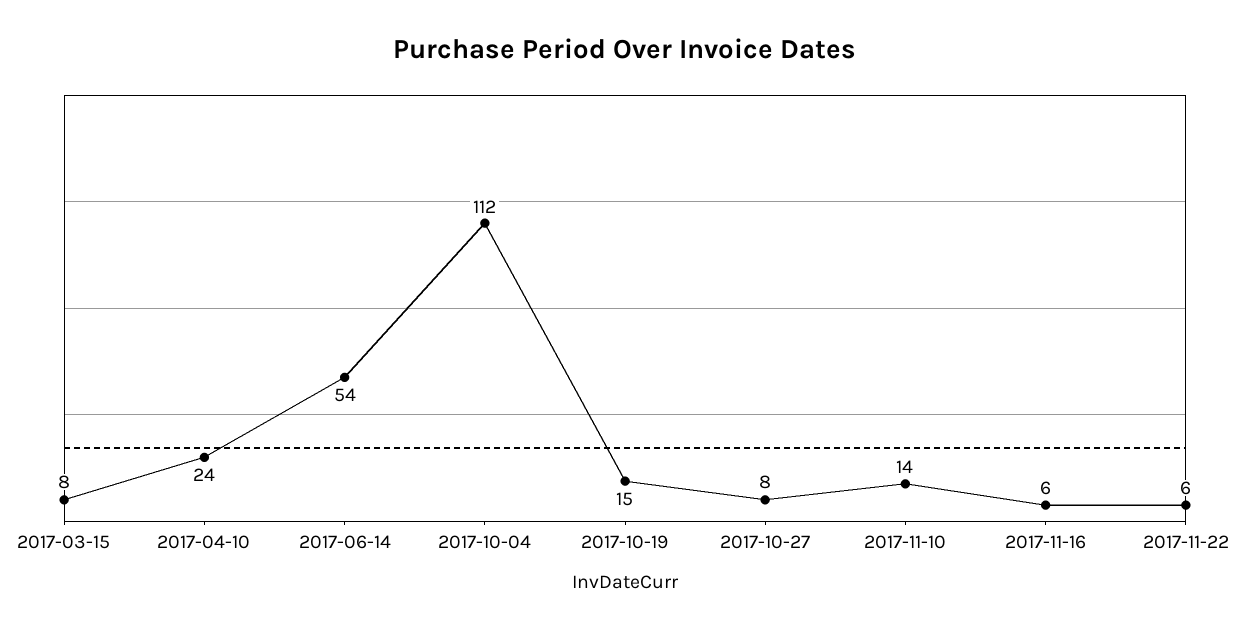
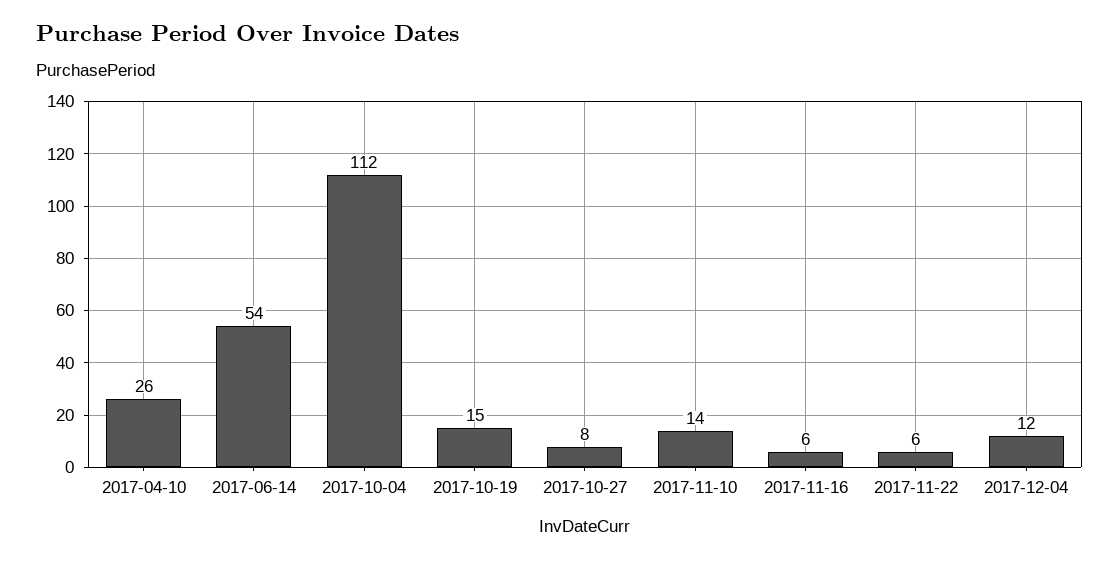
2017-03-15: 8 -> none
2017-04-10: 24 -> 26
2017-12-04: none -> 12

